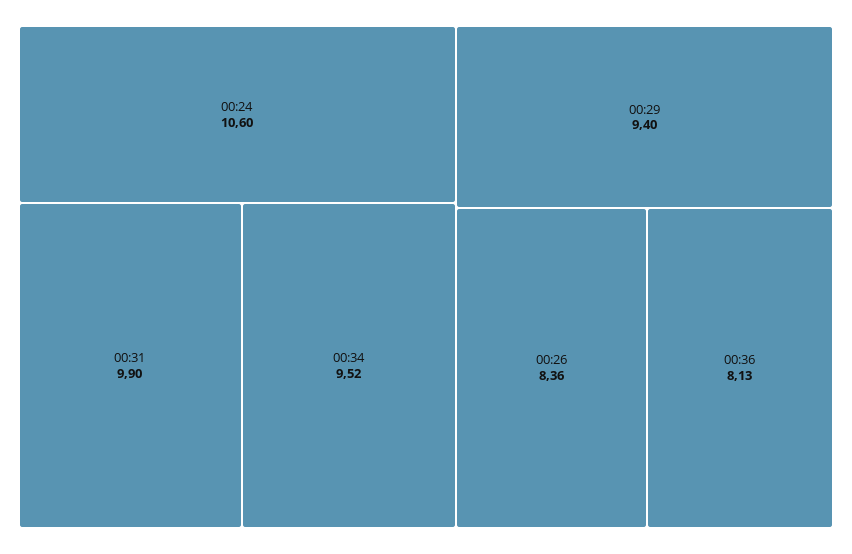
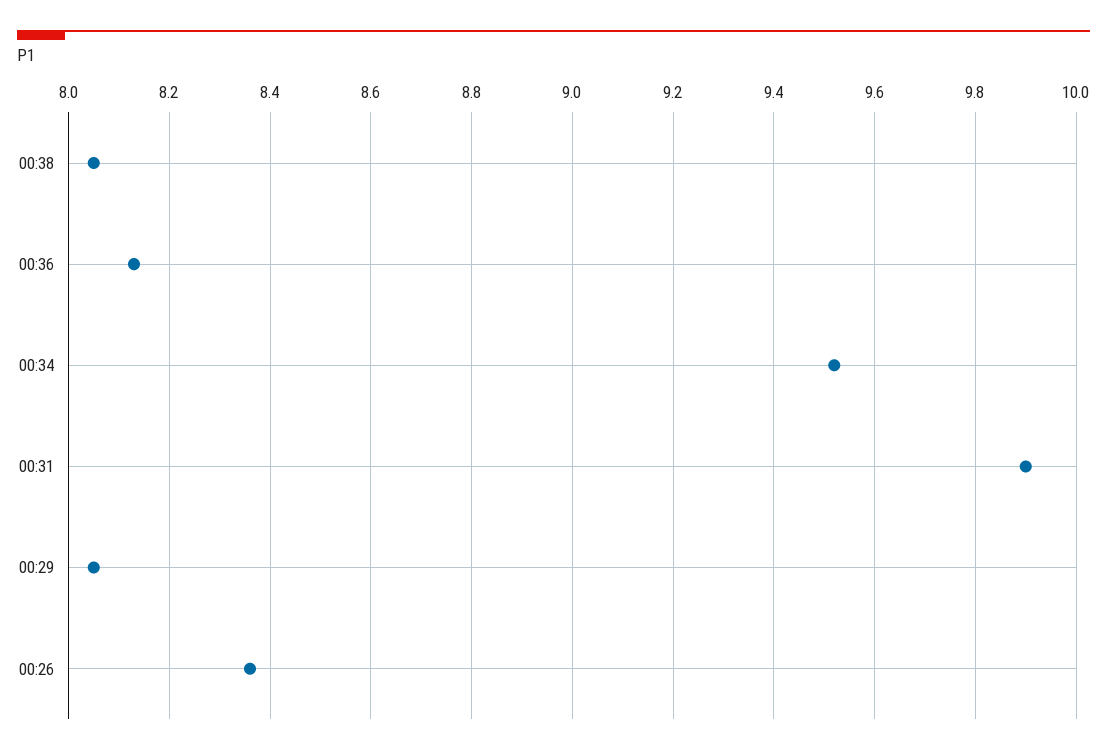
00:24: 10.6 -> none
00:29: 9.4 -> 8.05
00:38: none -> 8.05

